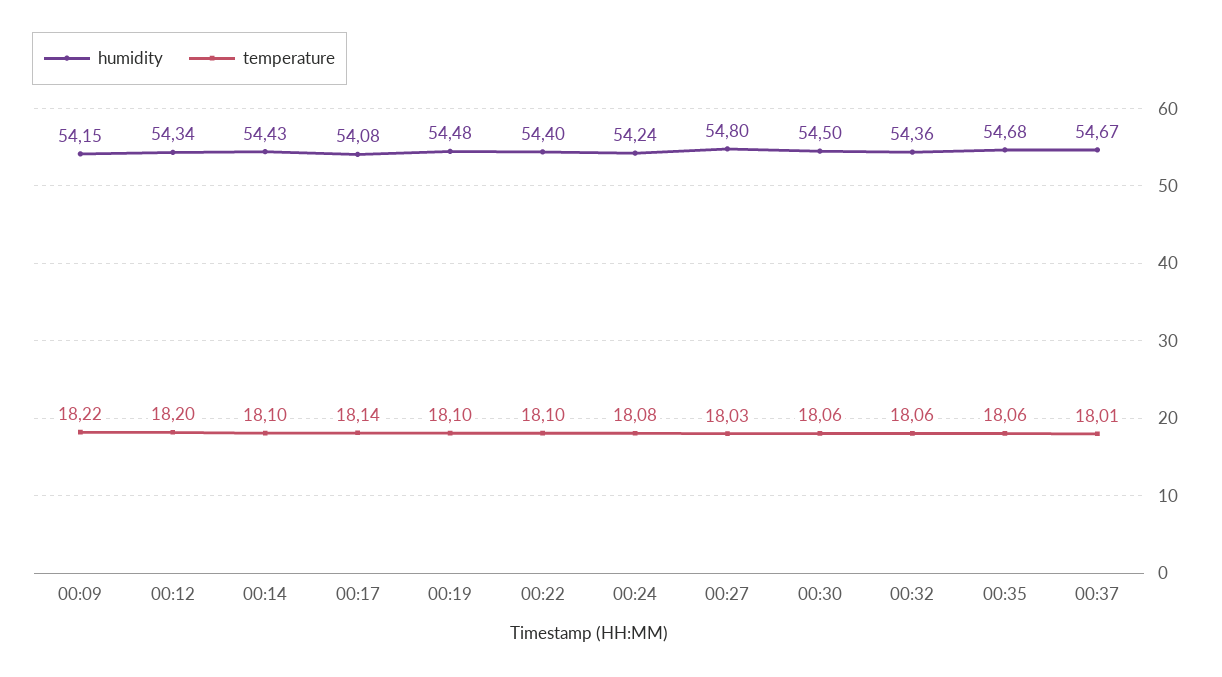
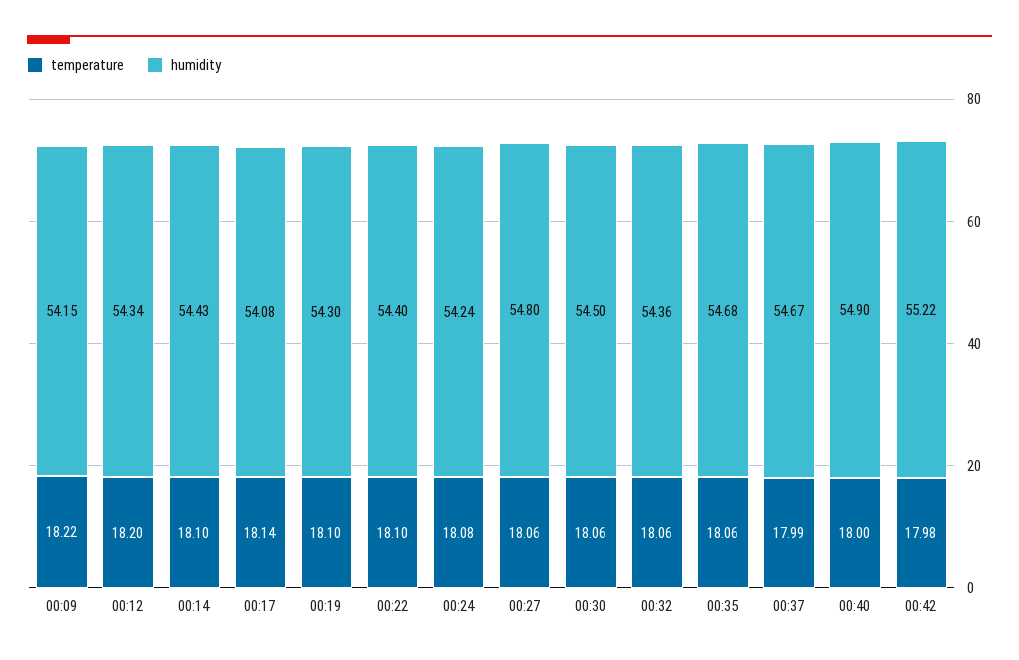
humidity, 00:19: 54.48 -> 54.3
temperature, 00:27: 18.03 -> 18.06
temperature, 00:37: 18.01 -> 17.99
temperature, 00:40: none -> 18
humidity, 00:40: none -> 54.9
temperature, 00:42: none -> 17.98
humidity, 00:42: none -> 55.22

